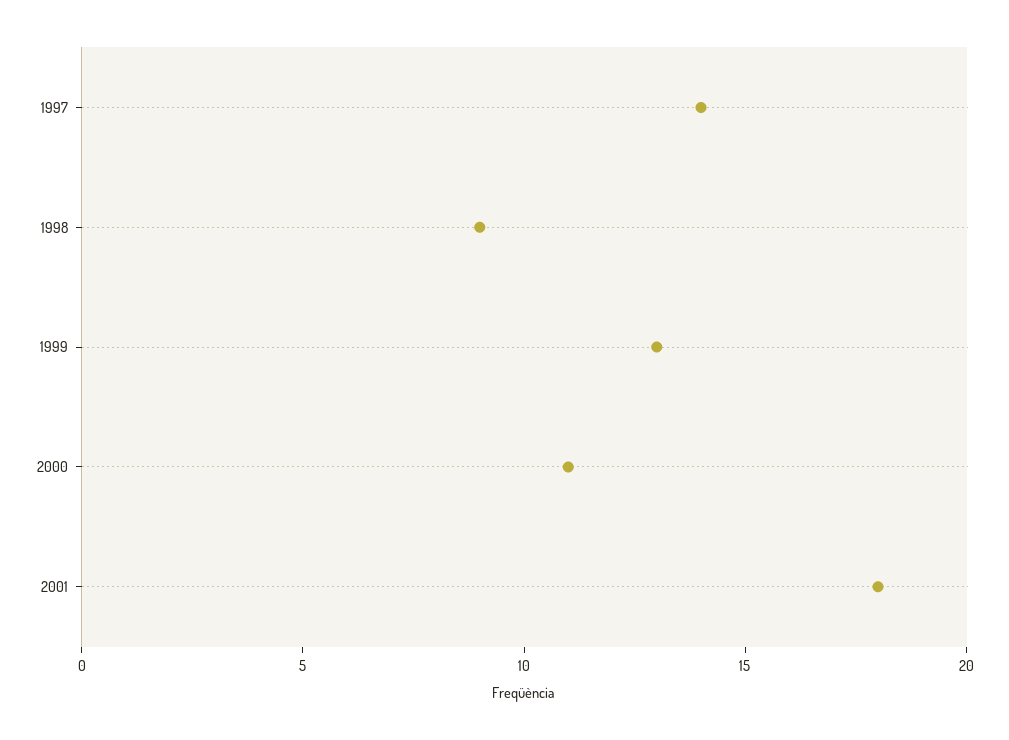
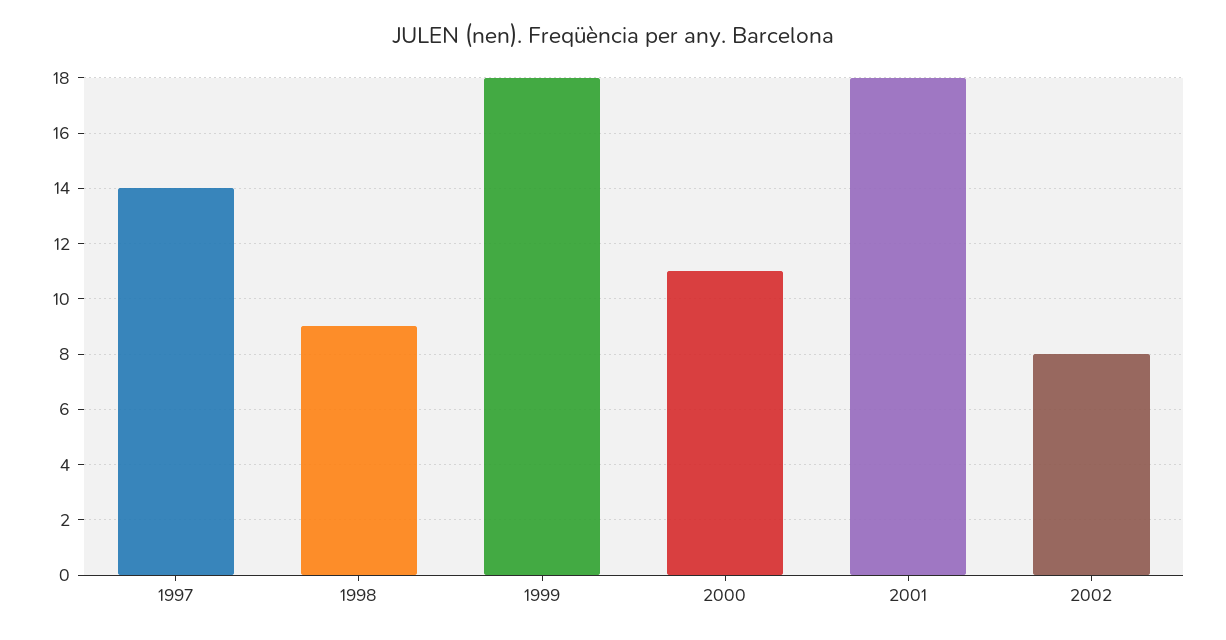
1999: 13 -> 18
2002: none -> 8

